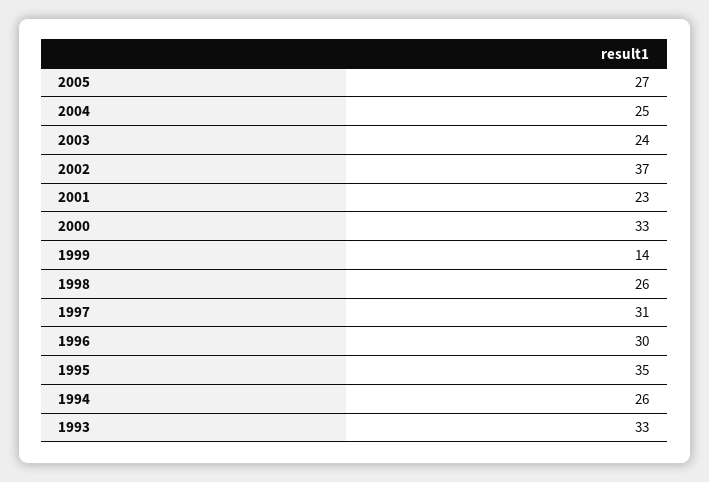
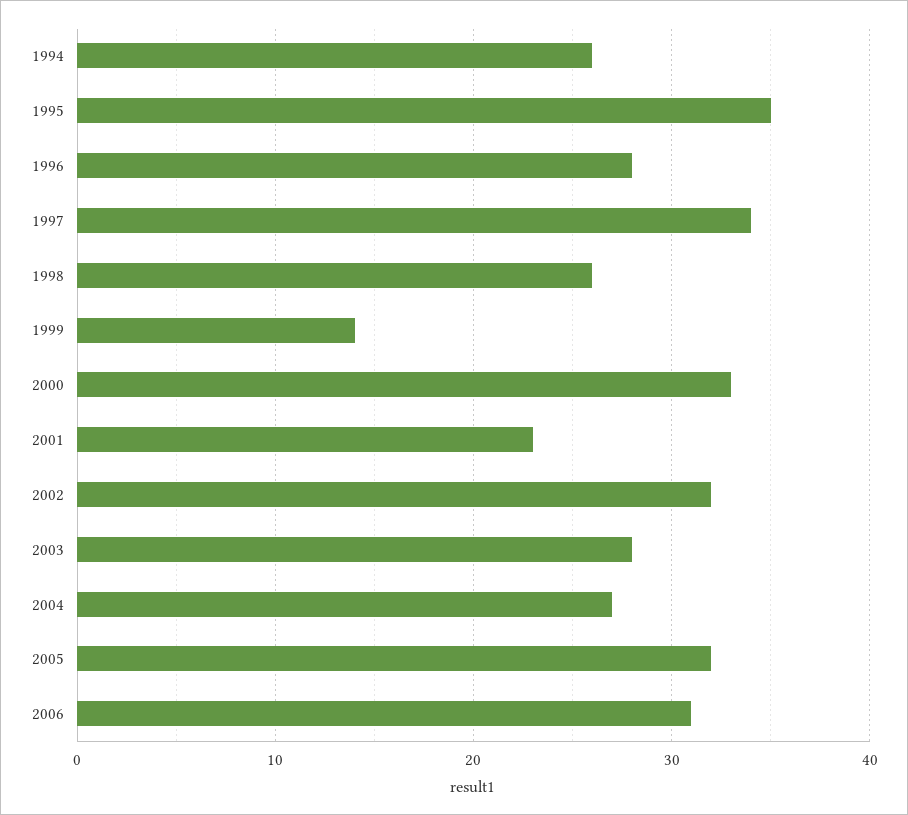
2005: 27 -> 32
2004: 25 -> 27
2003: 24 -> 28
2002: 37 -> 32
1997: 31 -> 34
1996: 30 -> 28
1993: 33 -> none
2006: none -> 31

